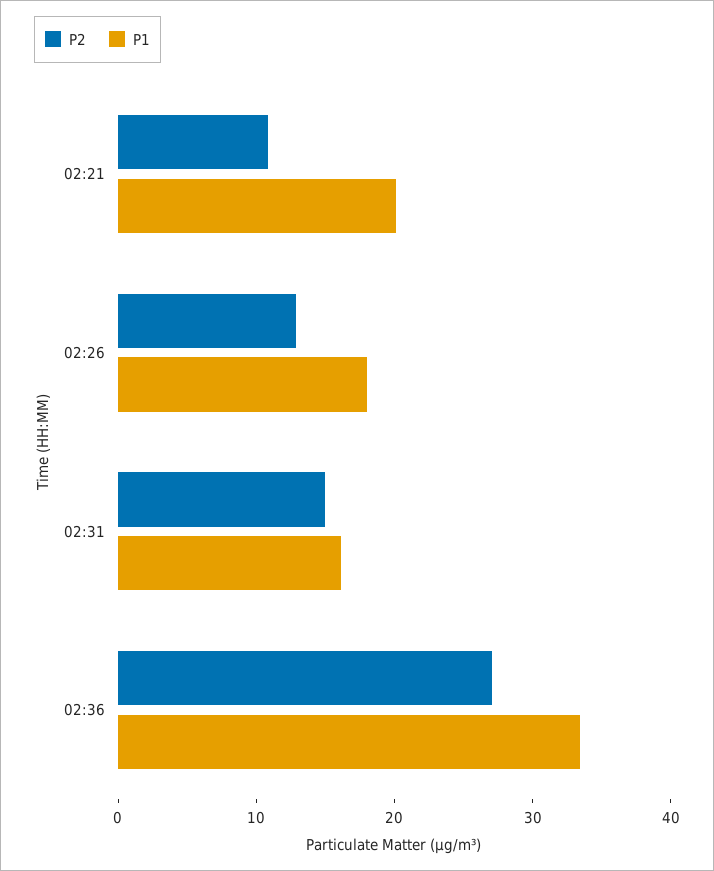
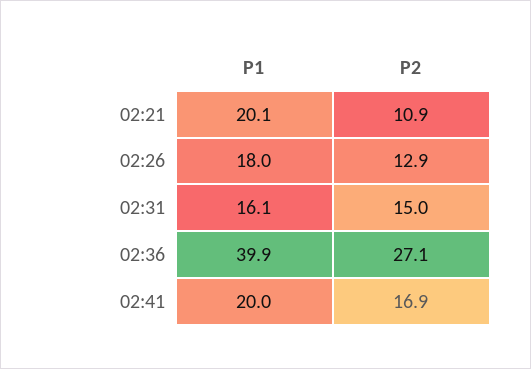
P1, 02:36: 34 -> 39.9
P1, 02:41: none -> 20
P2, 02:41: none -> 16.9

